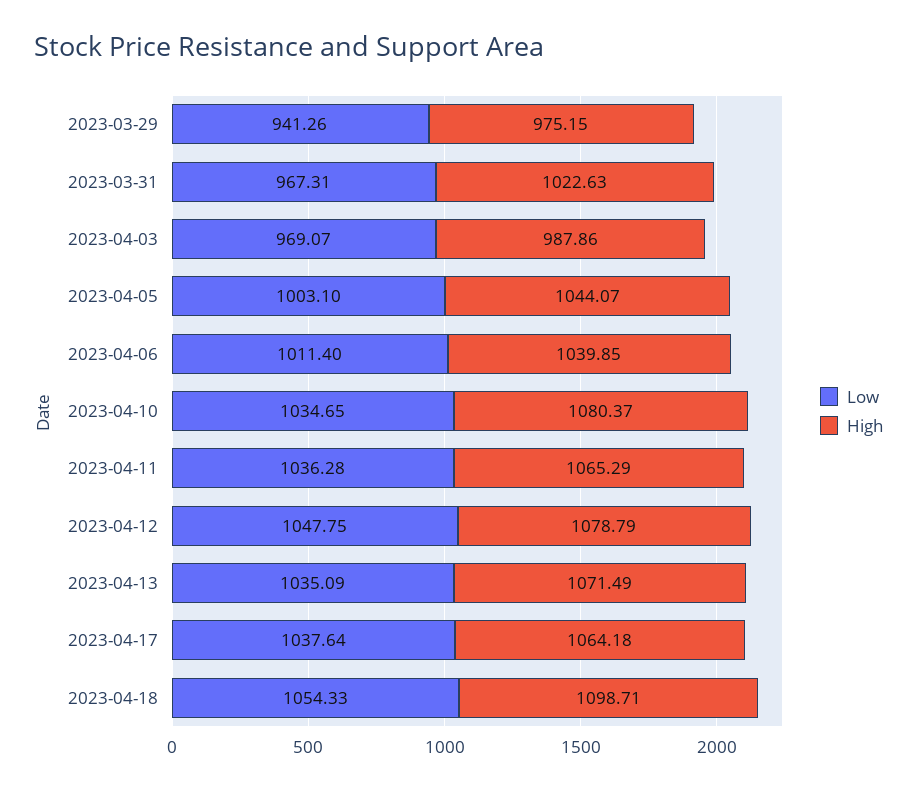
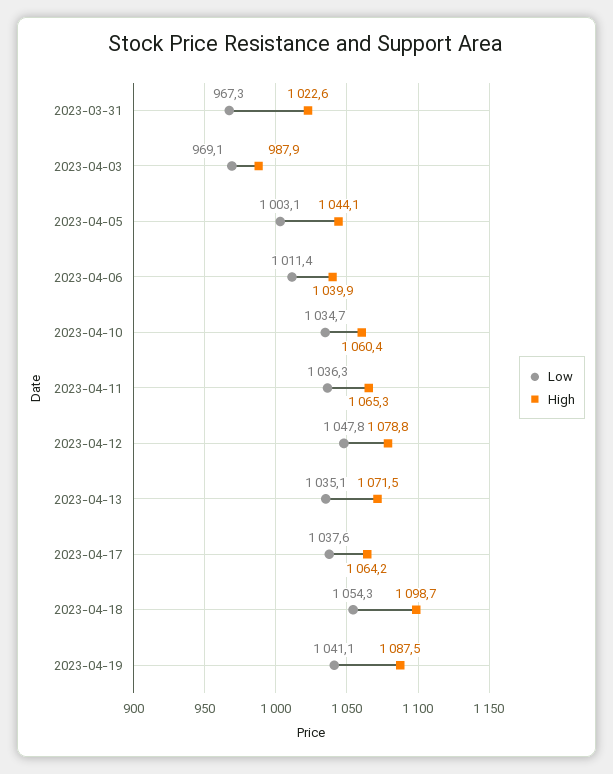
Low, 2023-03-29: 941.26 -> none
High, 2023-03-29: 975.15 -> none
High, 2023-04-10: 1080.37 -> 1060.4
Low, 2023-04-19: none -> 1041.1
High, 2023-04-19: none -> 1087.5

